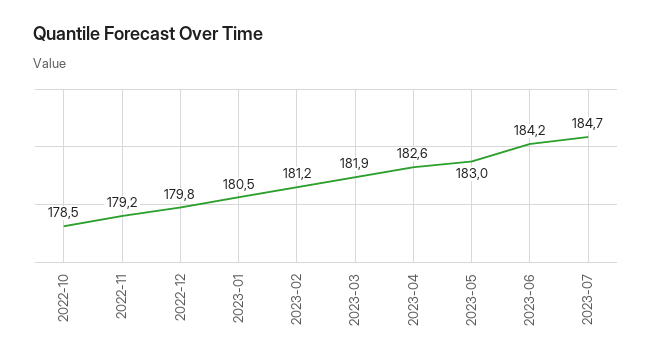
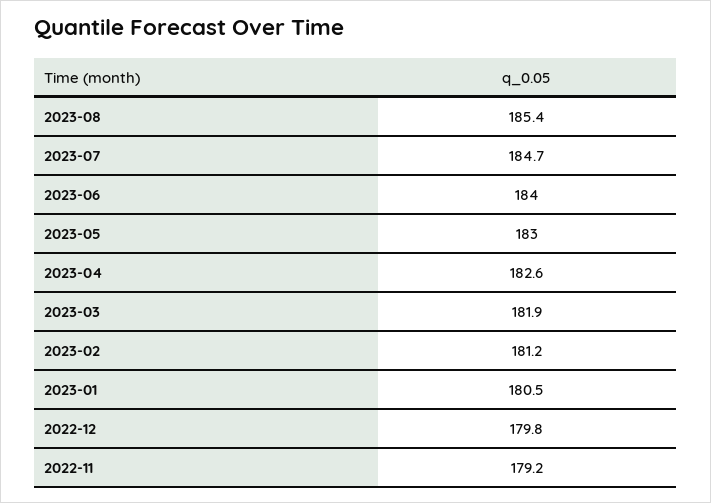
2022-10: 178.5 -> none
2023-06: 184.2 -> 184
2023-08: none -> 185.4

